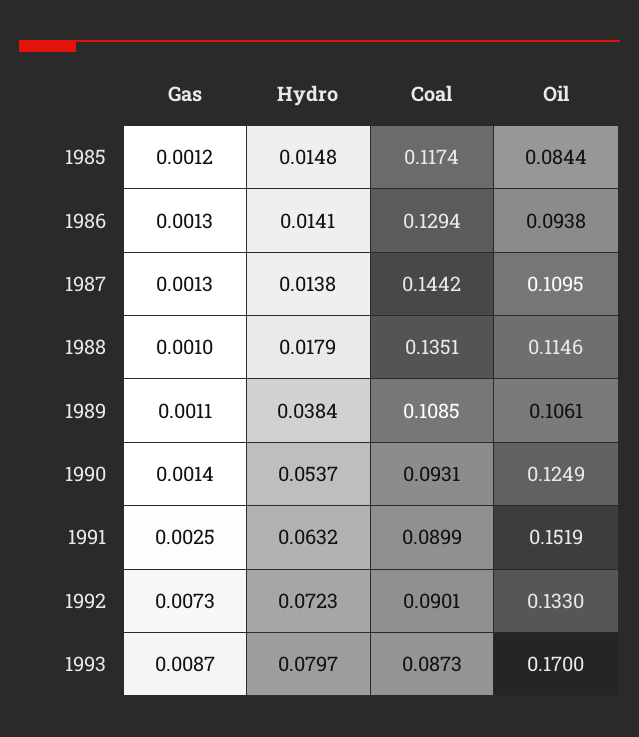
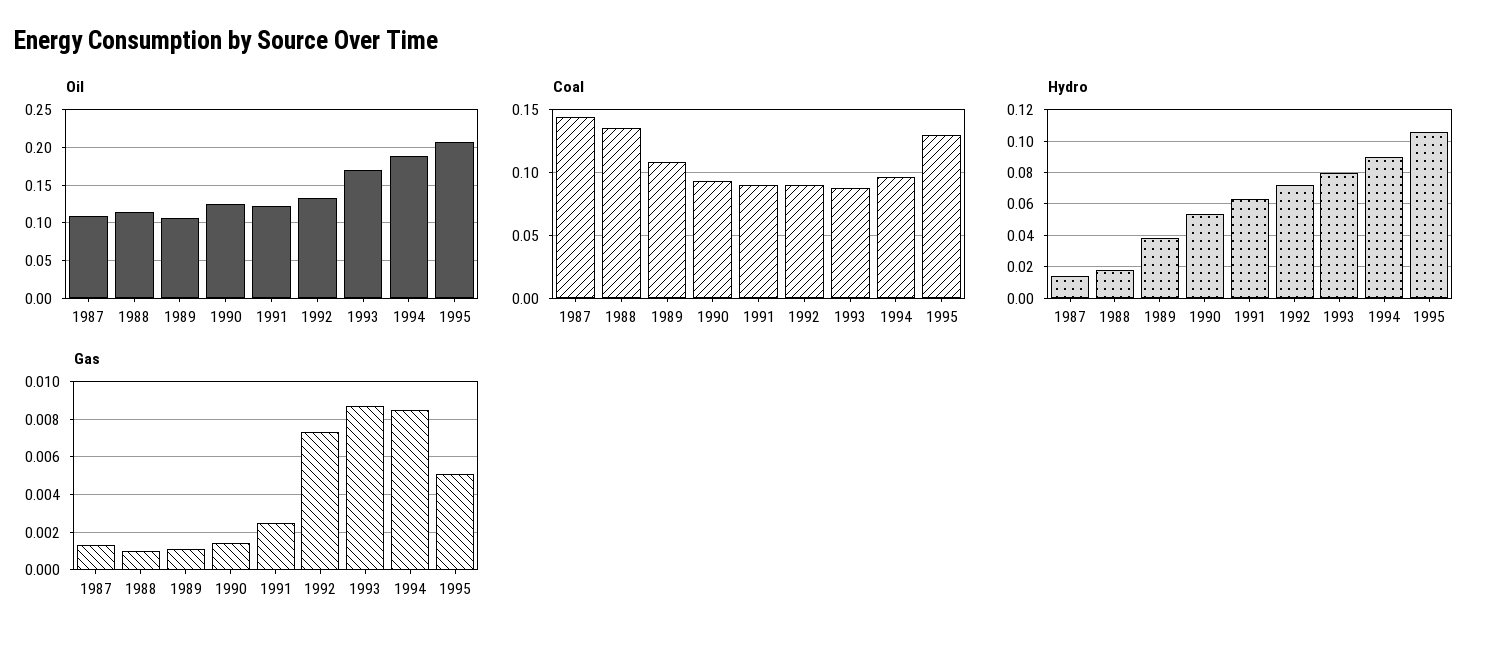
Gas, 1985: 0.0012 -> none
Hydro, 1985: 0.0148 -> none
Coal, 1985: 0.1174 -> none
Oil, 1985: 0.0844 -> none
Gas, 1986: 0.0013 -> none
Hydro, 1986: 0.0141 -> none
Coal, 1986: 0.1294 -> none
Oil, 1986: 0.0938 -> none
Oil, 1991: 0.1519 -> 0.12
Oil, 1994: none -> 0.19
Oil, 1995: none -> 0.21
Coal, 1994: none -> 0.095
Coal, 1995: none -> 0.13
Hydro, 1994: none -> 0.09
Hydro, 1995: none -> 0.105
Gas, 1994: none -> 0.0085
Gas, 1995: none -> 0.005

